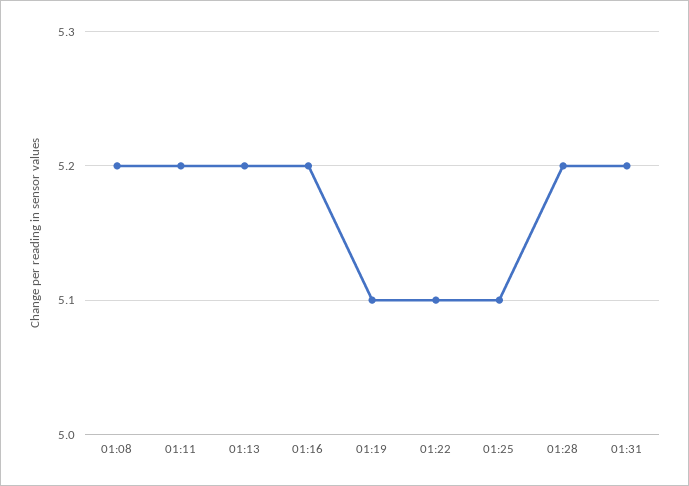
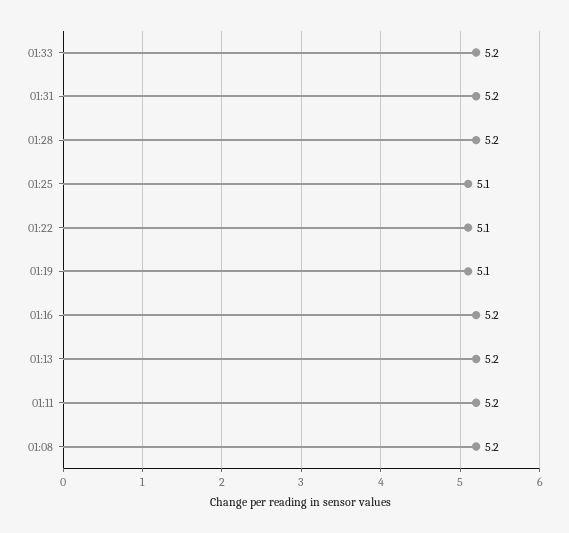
01:33: none -> 5.2

